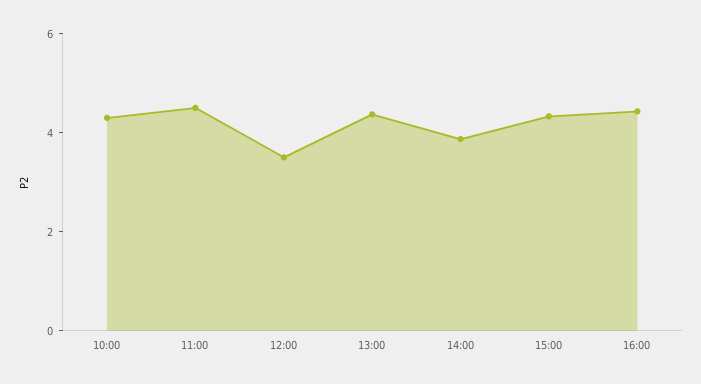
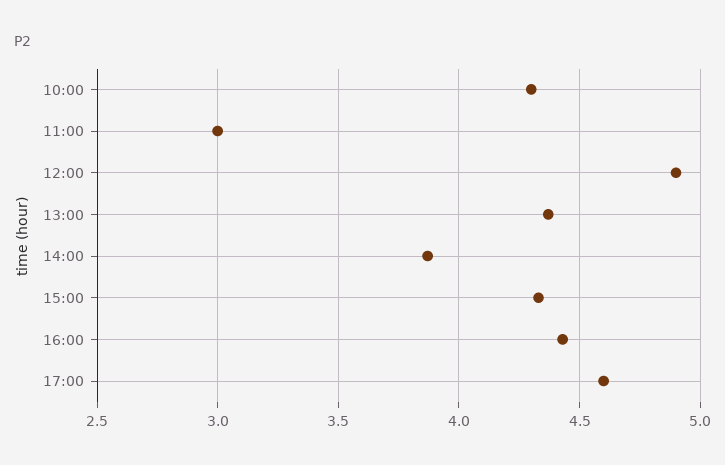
11:00: 4.5 -> 3
12:00: 3.5 -> 4.9
17:00: none -> 4.6

